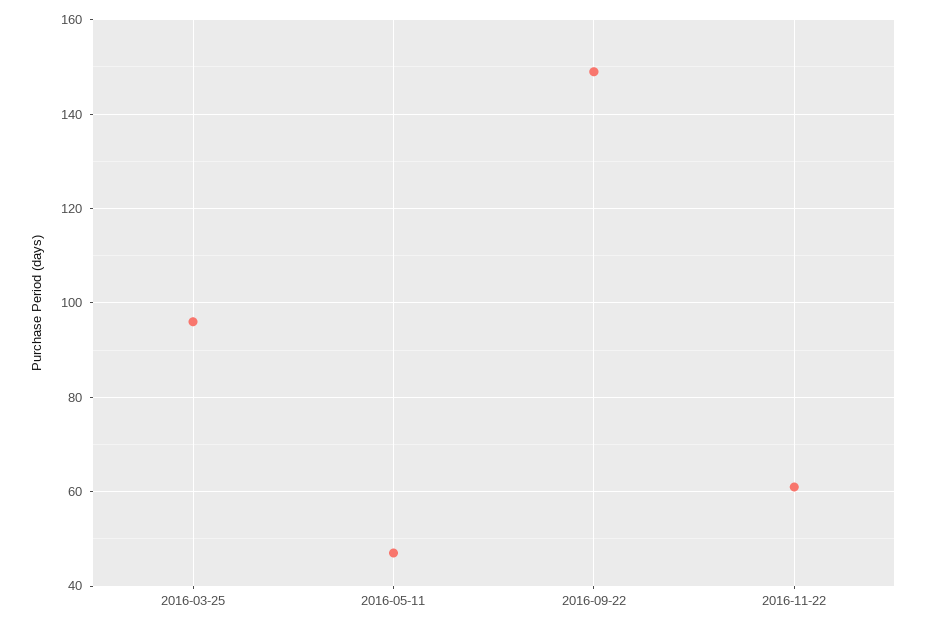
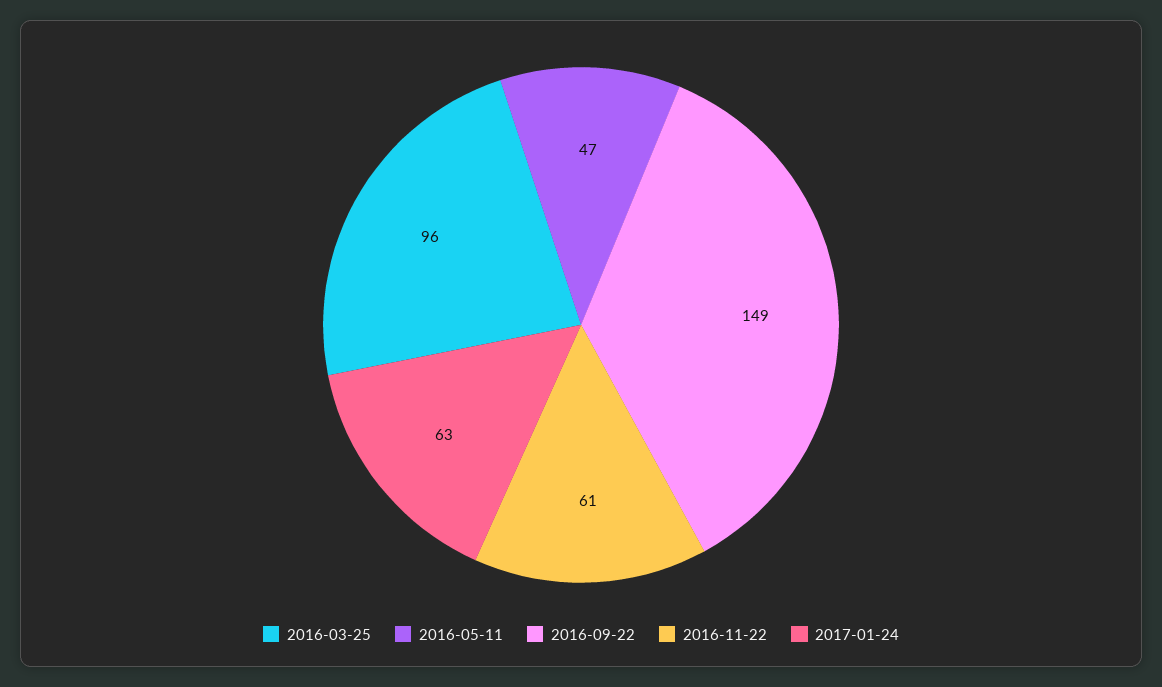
2017-01-24: none -> 63

